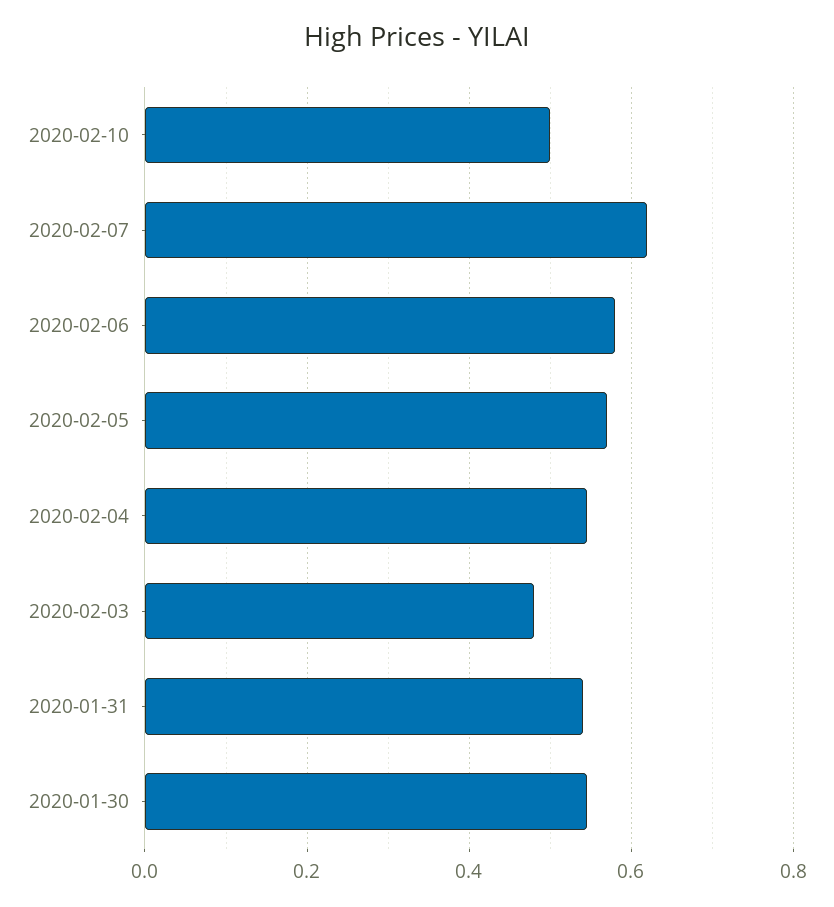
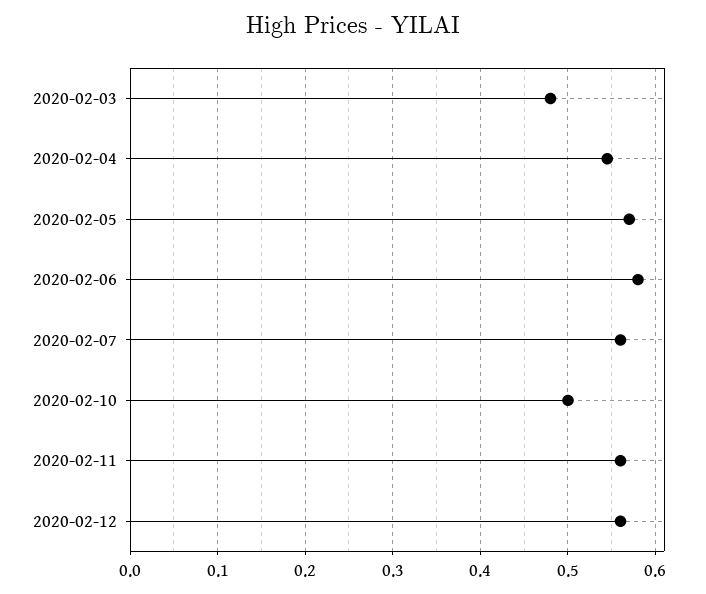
2020-02-07: 0.62 -> 0.56
2020-01-31: 0.54 -> none
2020-01-30: 0.54 -> none
2020-02-11: none -> 0.56
2020-02-12: none -> 0.56

